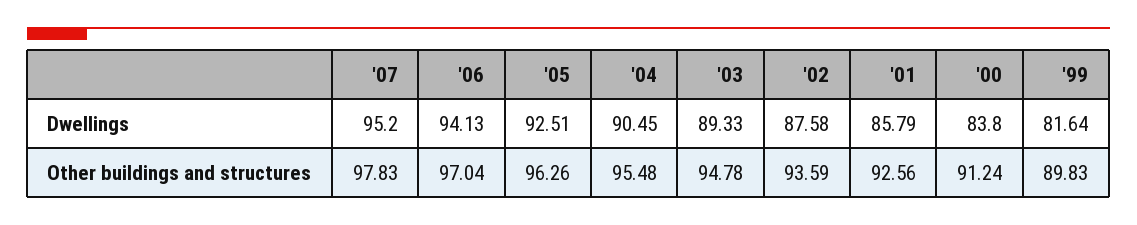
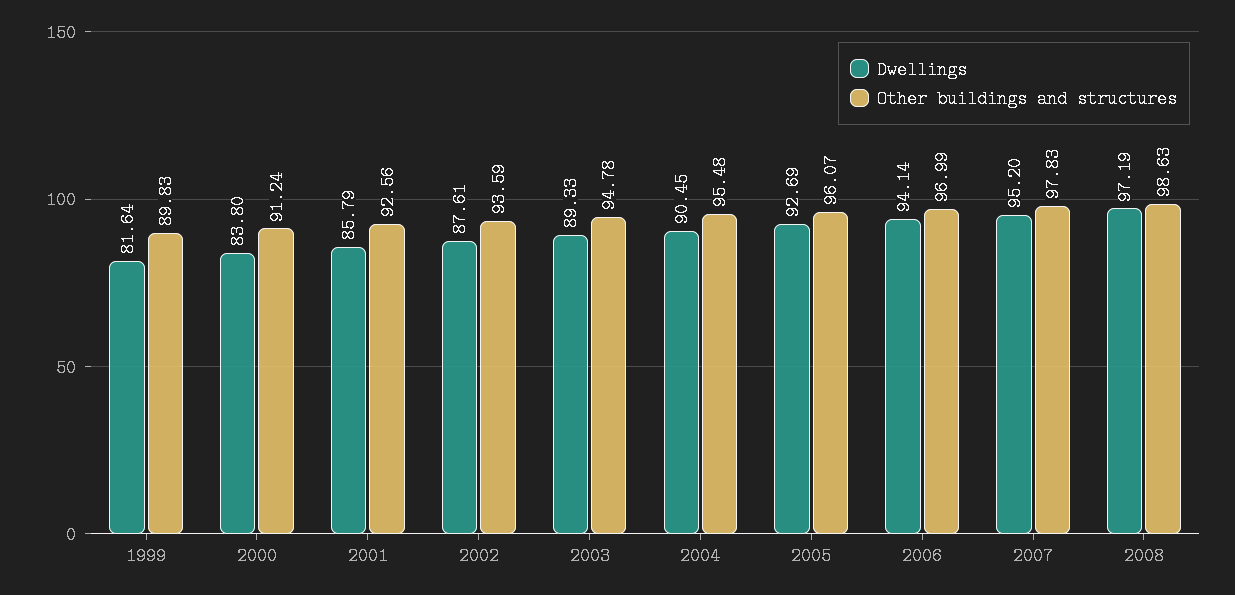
Dwellings, '06: 94.13 -> 94.14
Dwellings, '05: 92.51 -> 92.69
Dwellings, '02: 87.58 -> 87.61
Other buildings and structures, '06: 97.04 -> 96.99
Other buildings and structures, '05: 96.26 -> 96.07
Dwellings, 2008: none -> 97.19
Other buildings and structures, 2008: none -> 98.63

